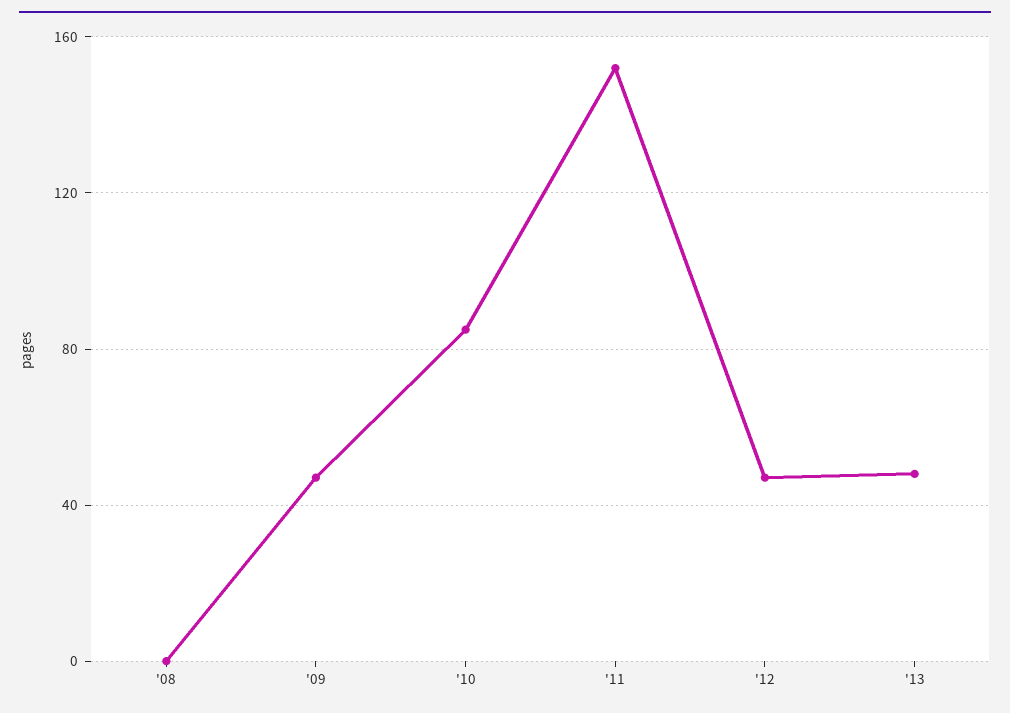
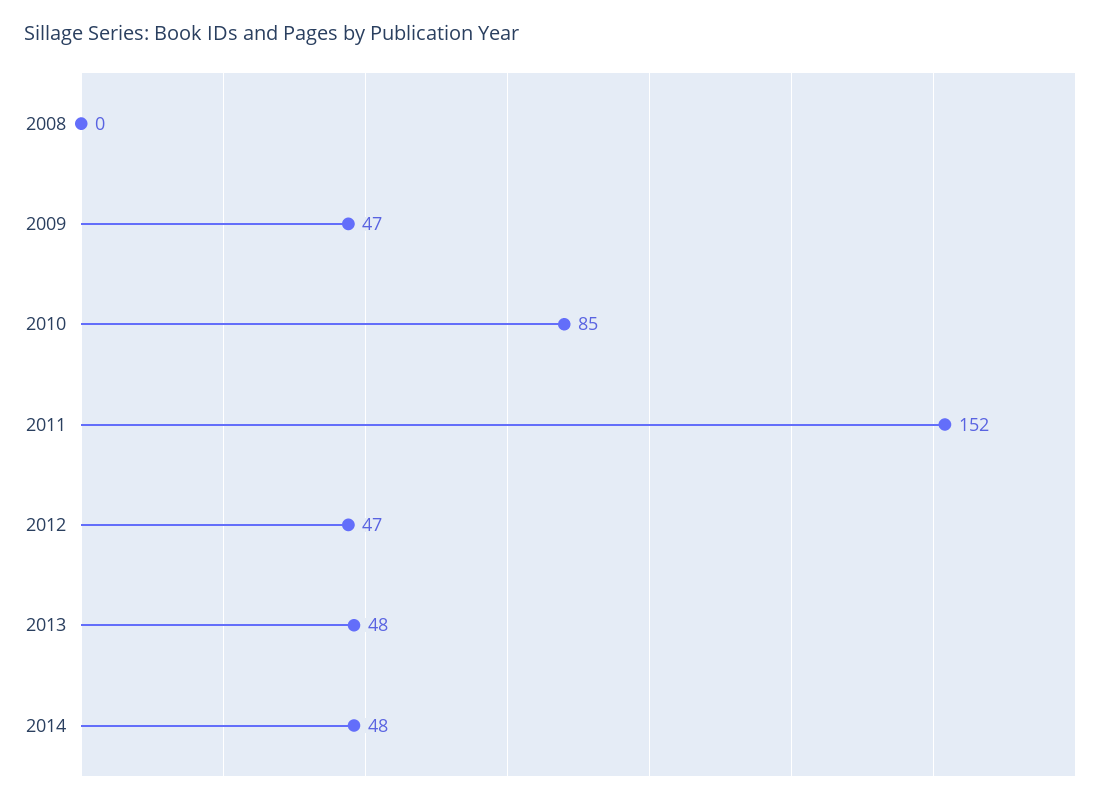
2014: none -> 48

